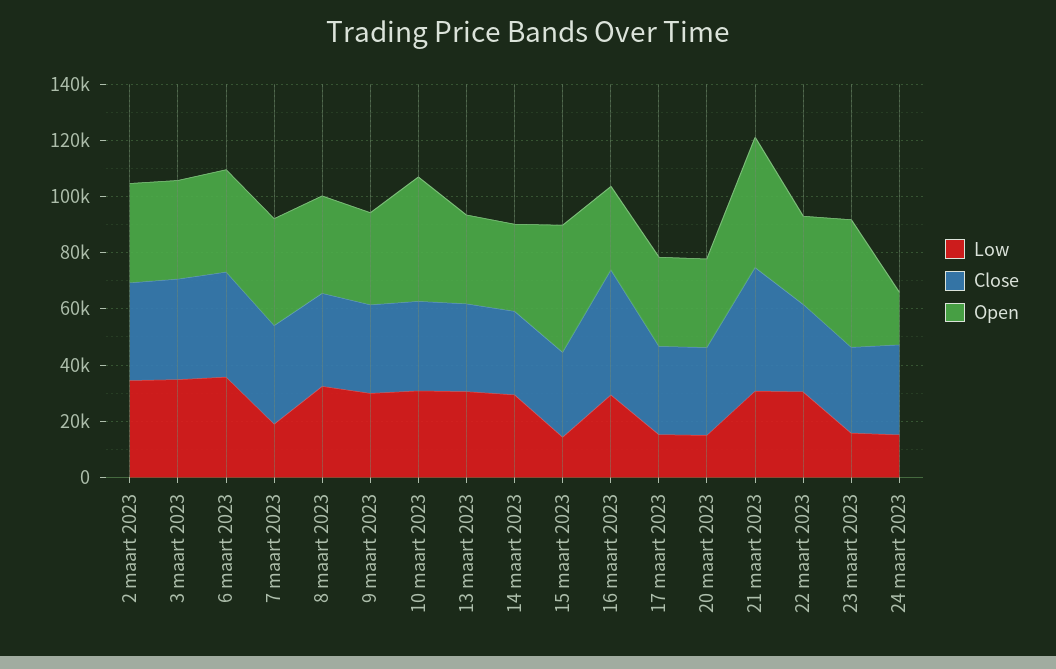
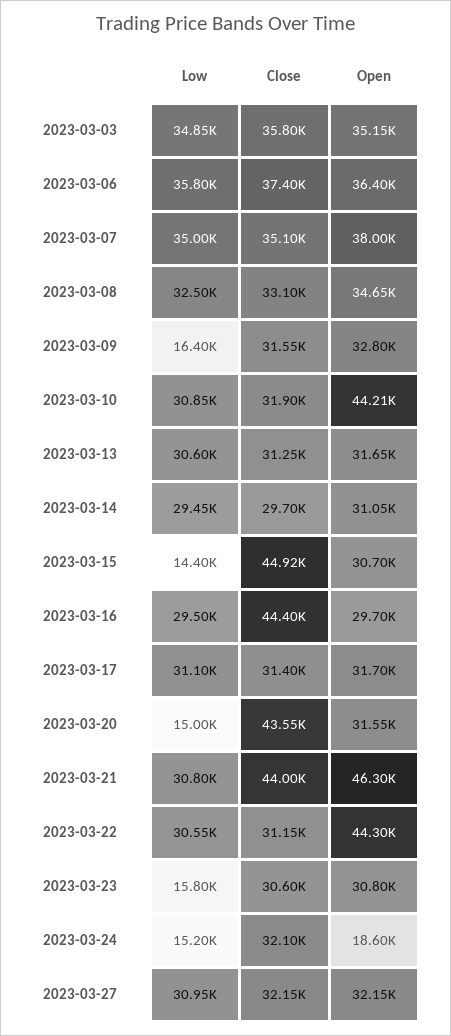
Low, 2 maart 2023: 35000 -> none
Close, 2 maart 2023: 35000 -> none
Open, 2 maart 2023: 35000 -> none
Low, 7 maart 2023: 20000 -> 35000
Low, 9 maart 2023: 30000 -> 16400
Close, 15 maart 2023: 30000 -> 44920
Open, 15 maart 2023: 45000 -> 30700
Low, 17 maart 2023: 15000 -> 31100
Close, 20 maart 2023: 30000 -> 43550
Open, 22 maart 2023: 30000 -> 44300
Open, 23 maart 2023: 45000 -> 30800
Low, 2023-03-27: none -> 30950
Close, 2023-03-27: none -> 32150
Open, 2023-03-27: none -> 32150

